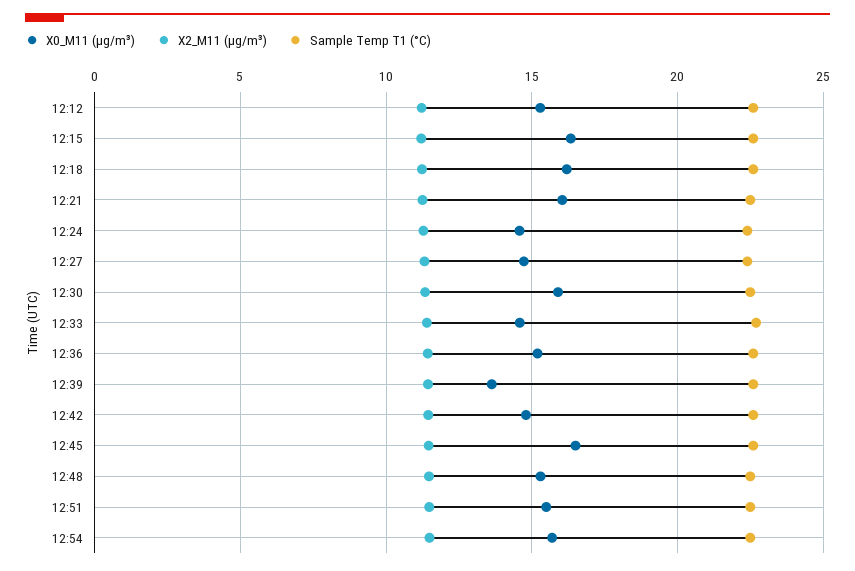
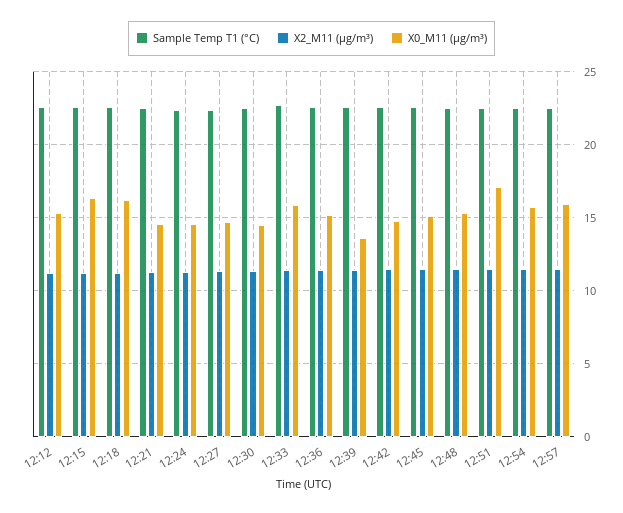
X0_M11 (μg/m³), 12:21: 16 -> 14.5
X0_M11 (μg/m³), 12:30: 16 -> 14.5
X0_M11 (μg/m³), 12:33: 14.5 -> 16
X0_M11 (μg/m³), 12:45: 16.5 -> 15
X0_M11 (μg/m³), 12:51: 15.5 -> 17
Sample Temp T1 (°C), 12:57: none -> 22.5
X2_M11 (μg/m³), 12:57: none -> 11.5
X0_M11 (μg/m³), 12:57: none -> 16

